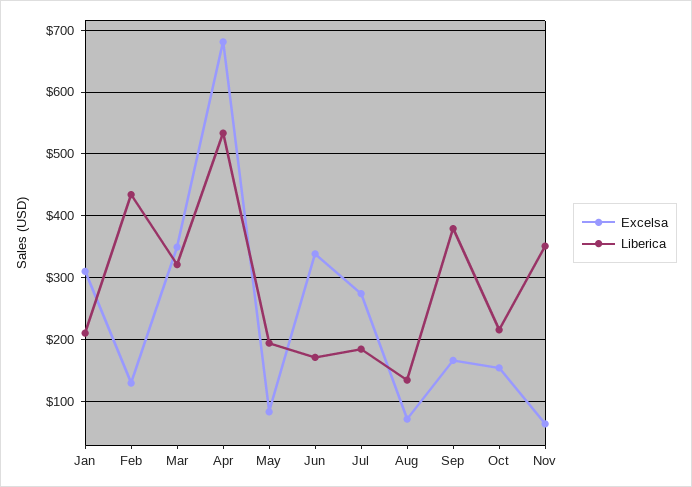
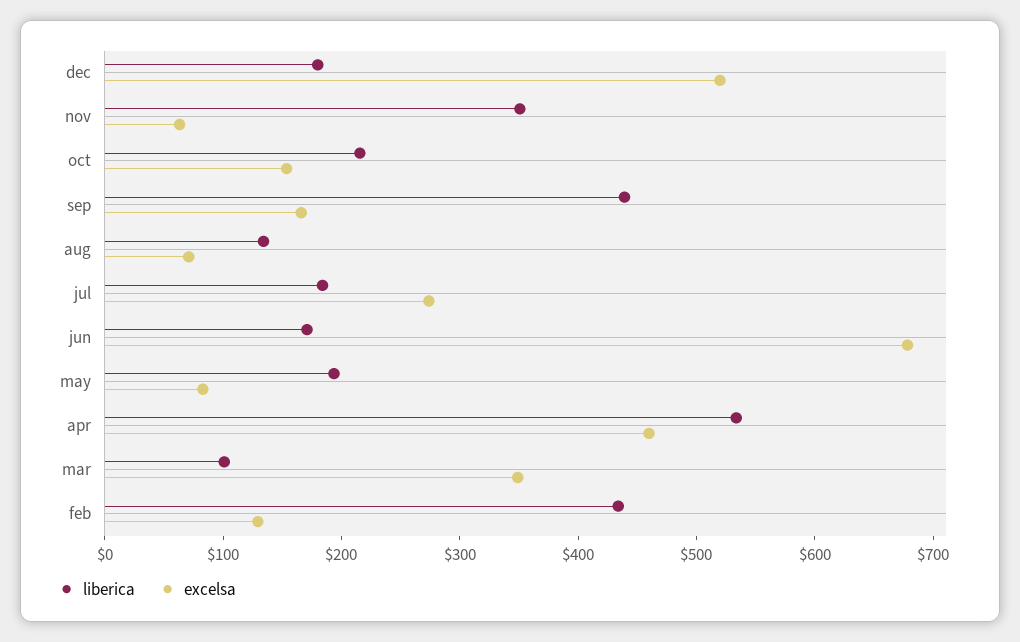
Excelsa, Jan: 310 -> none
Liberica, Jan: 210 -> none
Liberica, Mar: 320 -> 100
Excelsa, Apr: 680 -> 460
Excelsa, Jun: 340 -> 680
Liberica, Sep: 380 -> 440
Liberica, dec: none -> 180
Excelsa, dec: none -> 520

